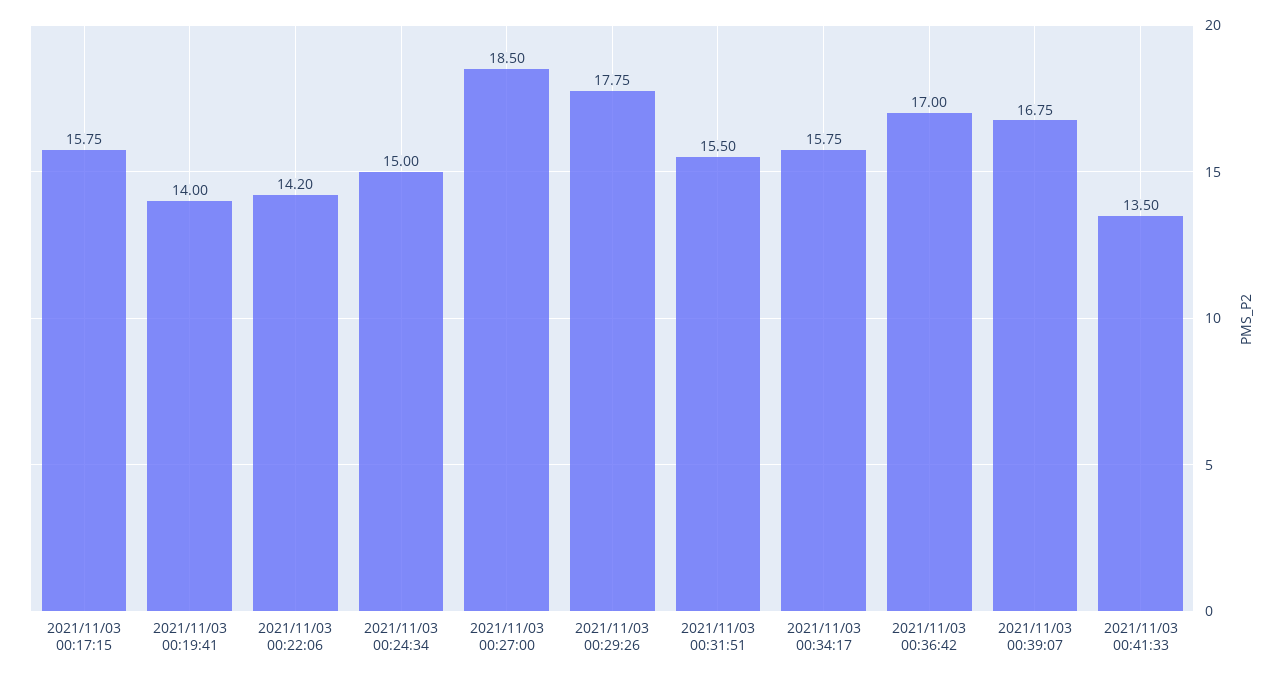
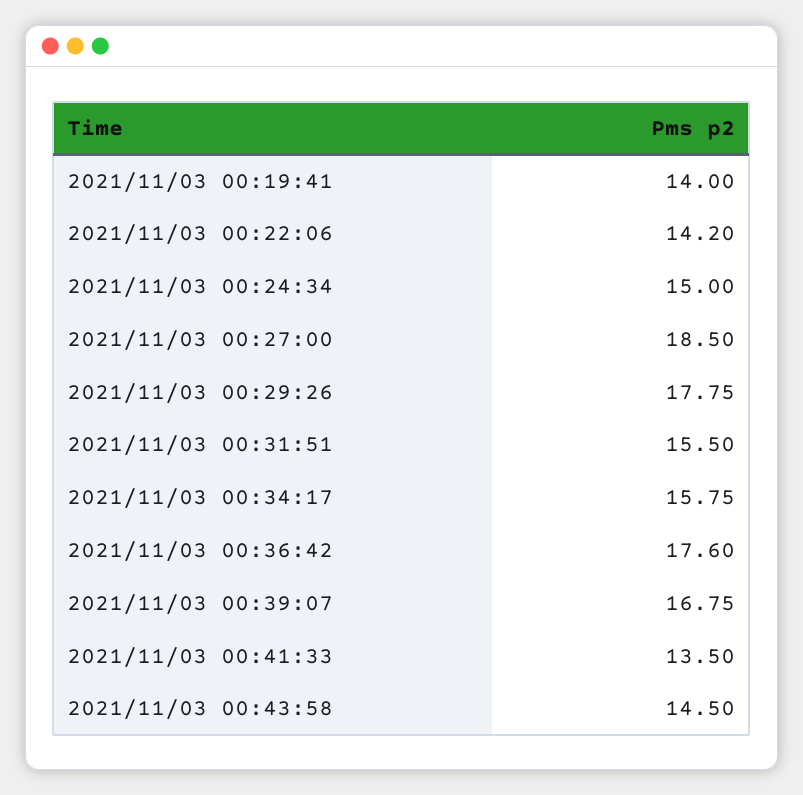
2021/11/03 00:17:15: 15.75 -> none
2021/11/03 00:36:42: 17 -> 17.6
2021/11/03 00:43:58: none -> 14.5

